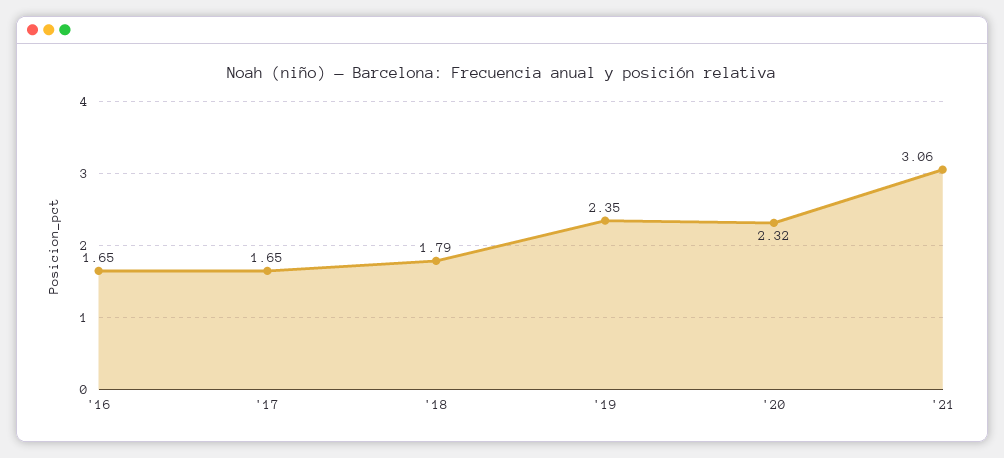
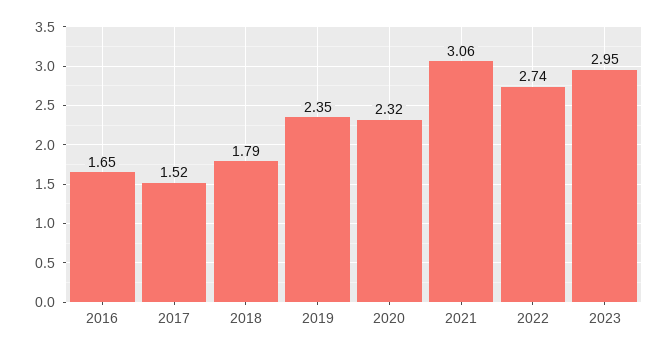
'17: 1.65 -> 1.52
2022: none -> 2.74
2023: none -> 2.95

